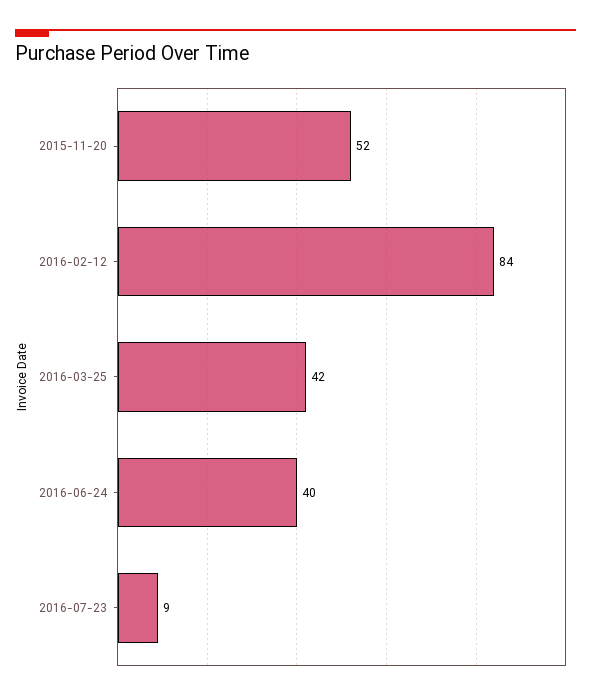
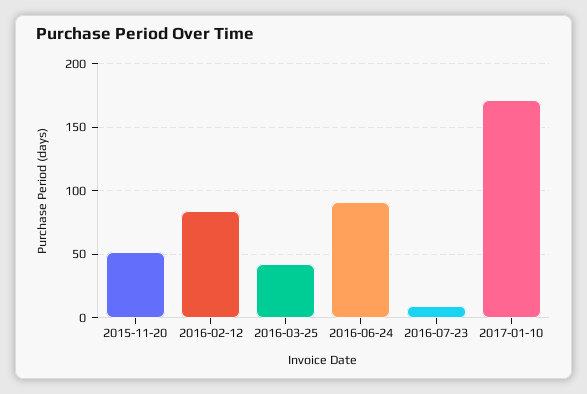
2016-06-24: 40 -> 90
2017-01-10: none -> 170

